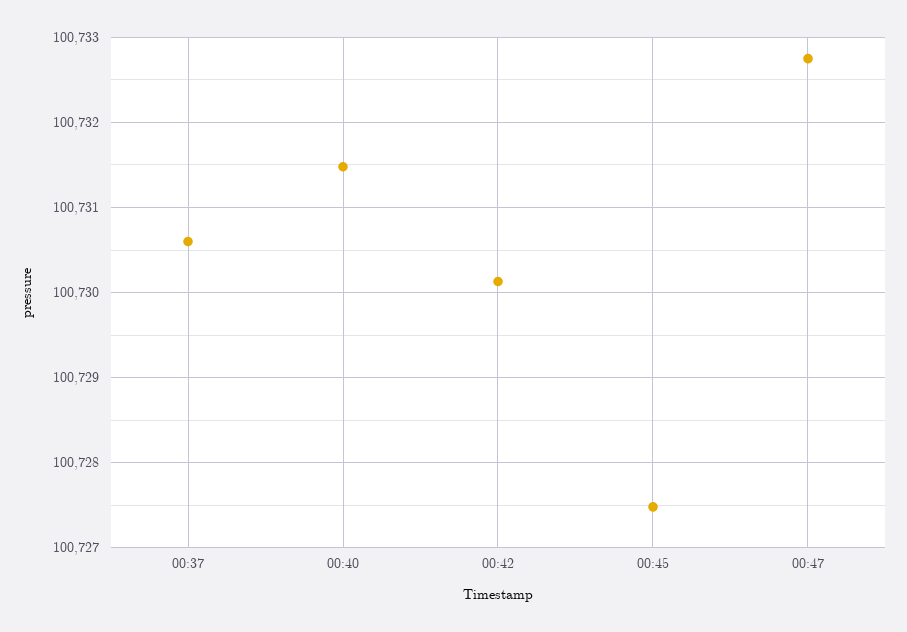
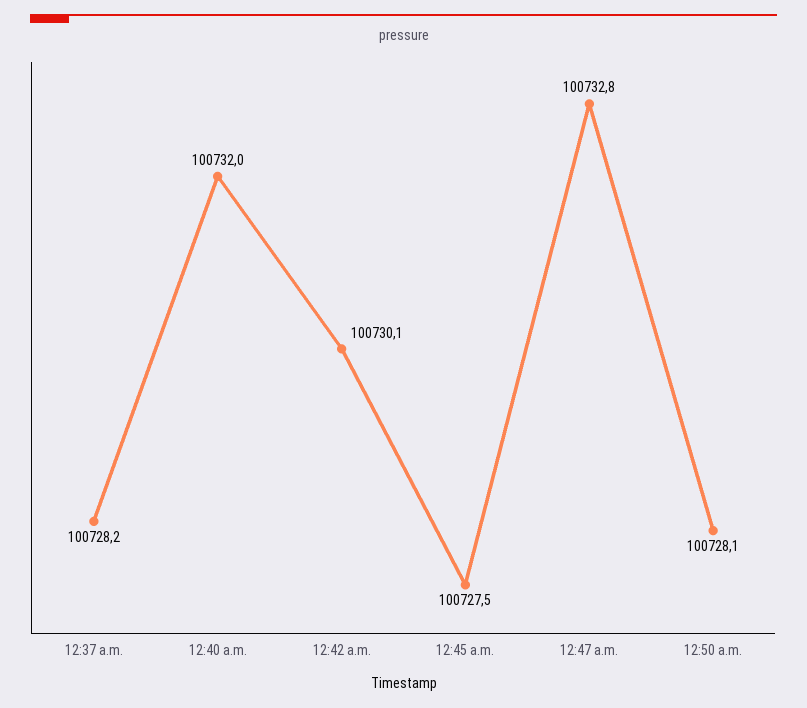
00:37: 100730.6 -> 100728.2
00:40: 100731.5 -> 100732
12:50 a.m.: none -> 100728.1

